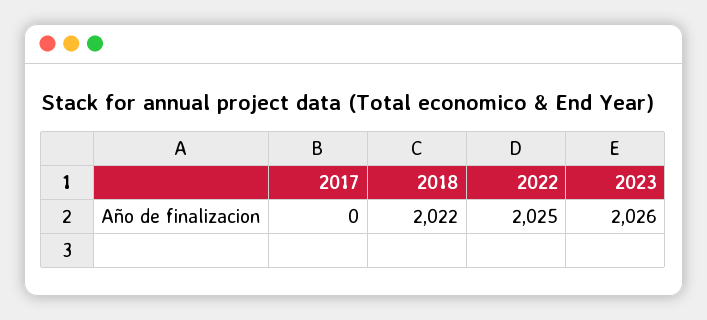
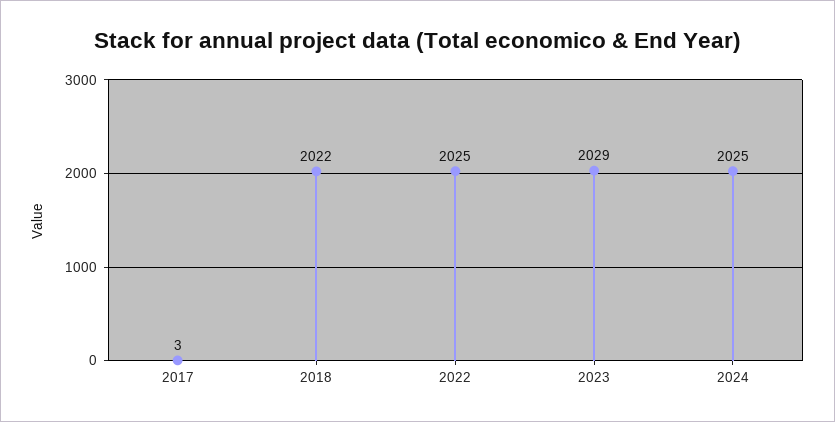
2017: 0 -> 3
2023: 2026 -> 2029
2024: none -> 2025

